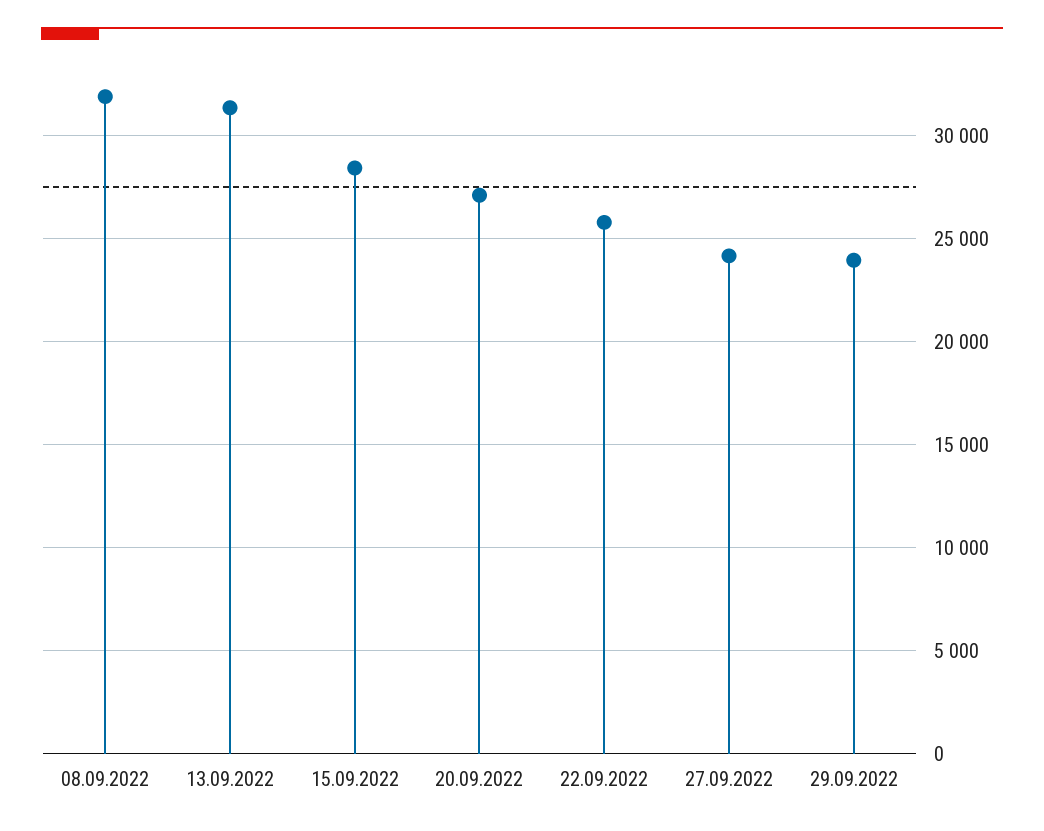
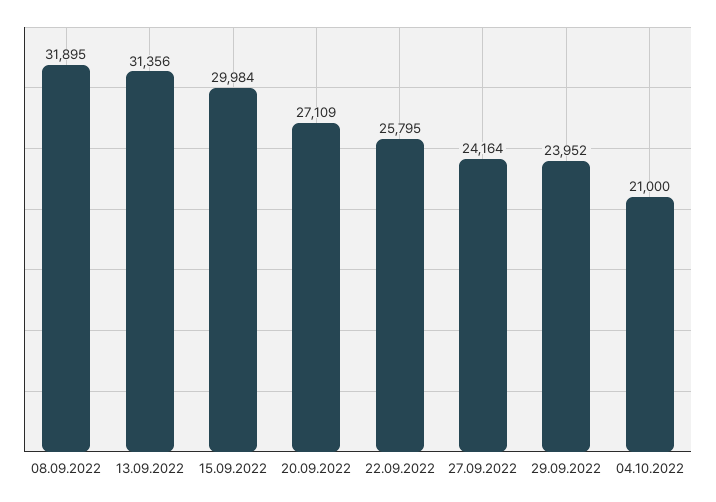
15.09.2022: 28500 -> 29984
04.10.2022: none -> 21000

